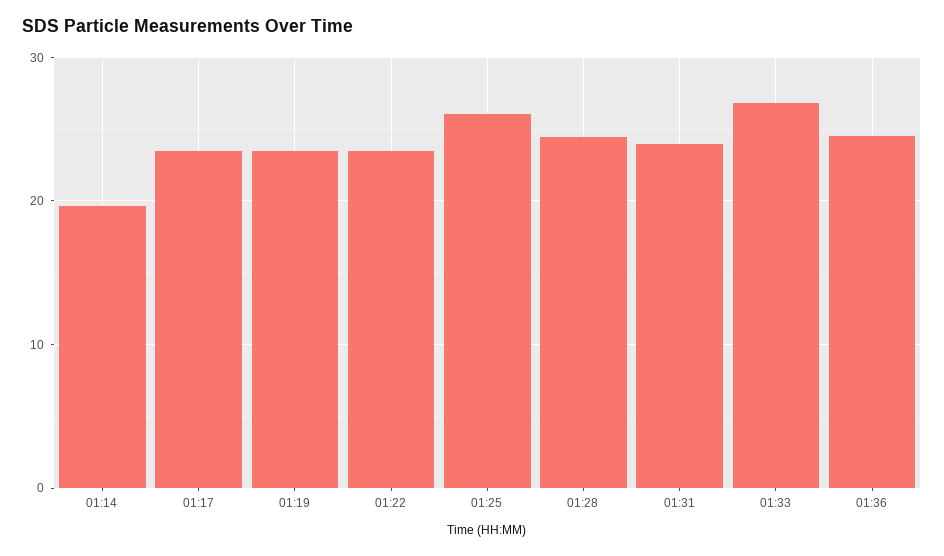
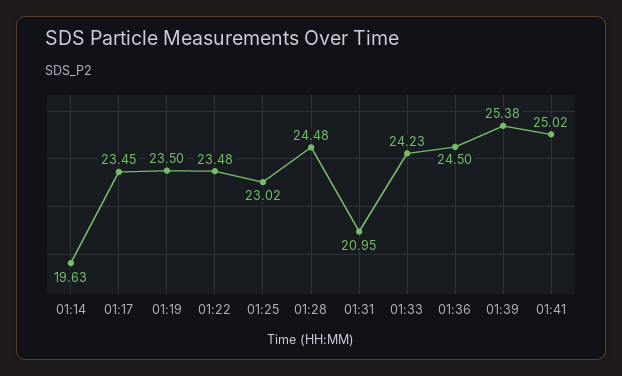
01:25: 26 -> 23.02
01:31: 24 -> 20.95
01:33: 27 -> 24.23
01:39: none -> 25.38
01:41: none -> 25.02

